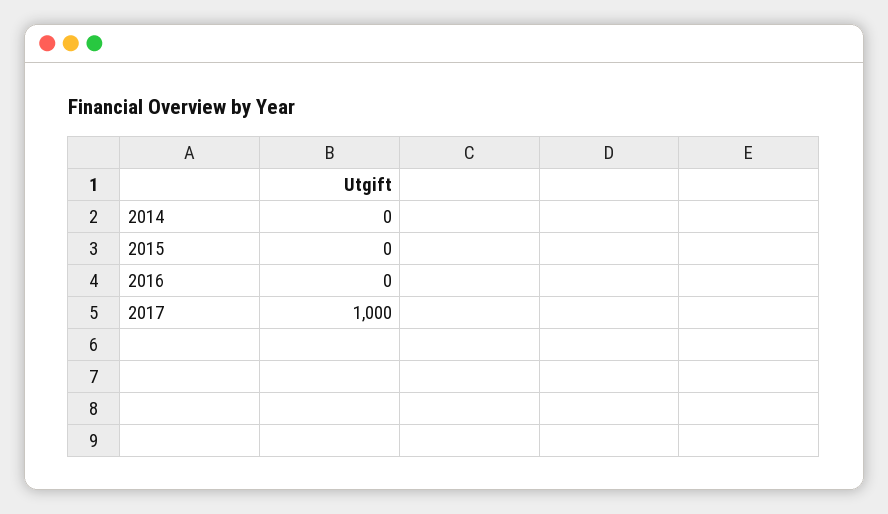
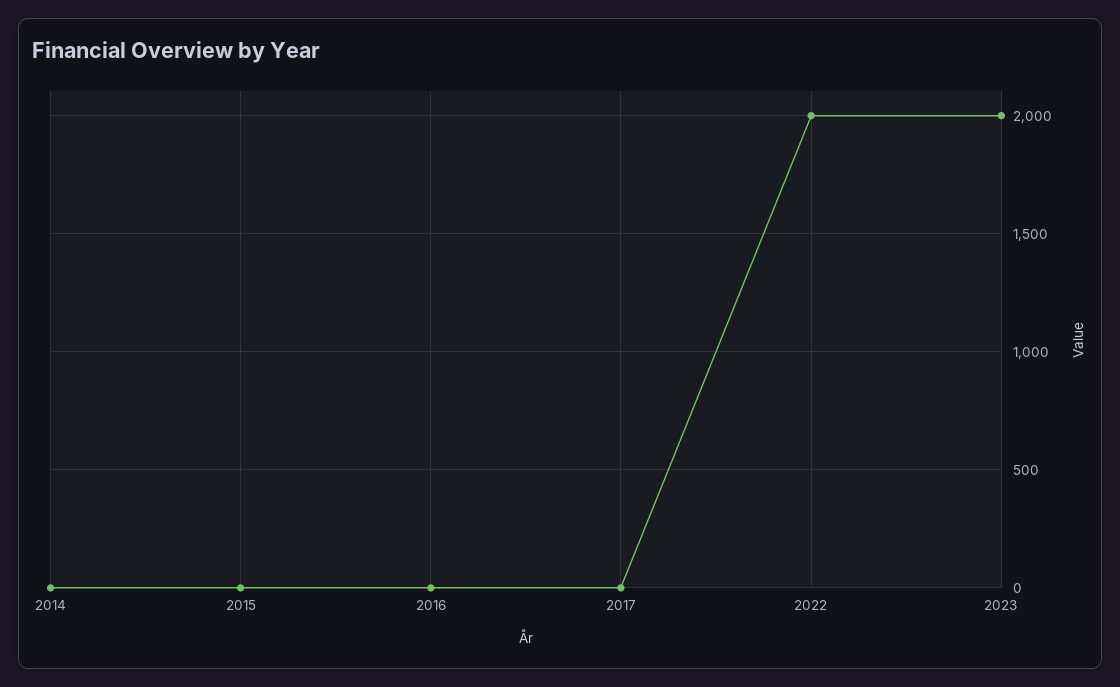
2017: 1000 -> 0
2022: none -> 2000
2023: none -> 2000

